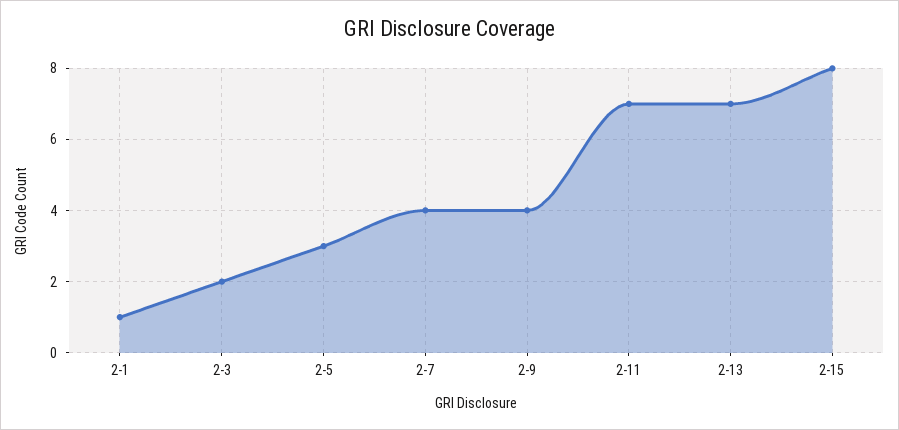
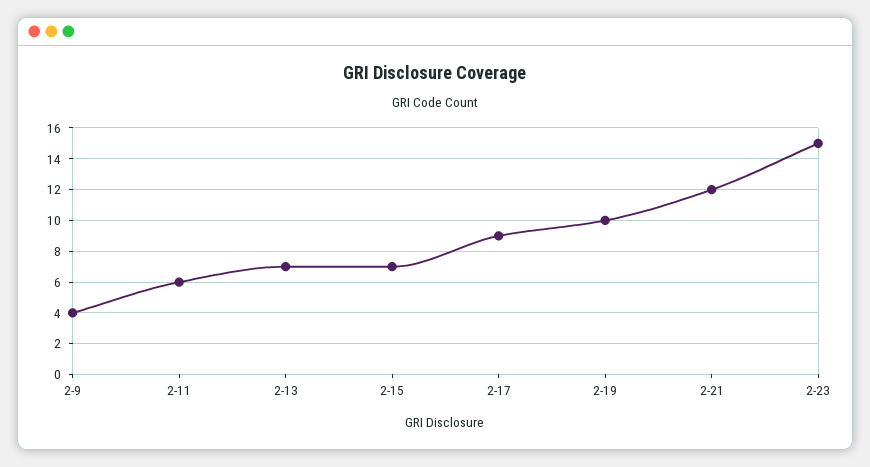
2-1: 1 -> none
2-3: 2 -> none
2-5: 3 -> none
2-7: 4 -> none
2-11: 7 -> 6
2-15: 8 -> 7
2-17: none -> 9
2-19: none -> 10
2-21: none -> 12
2-23: none -> 15

